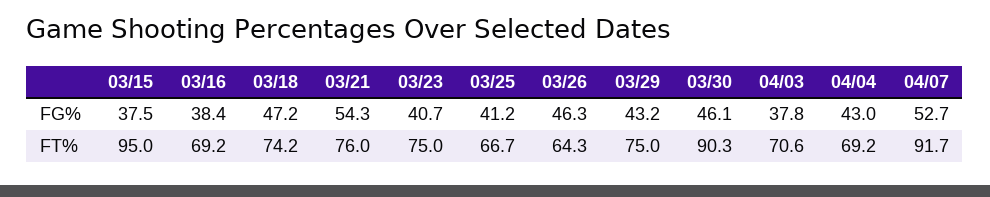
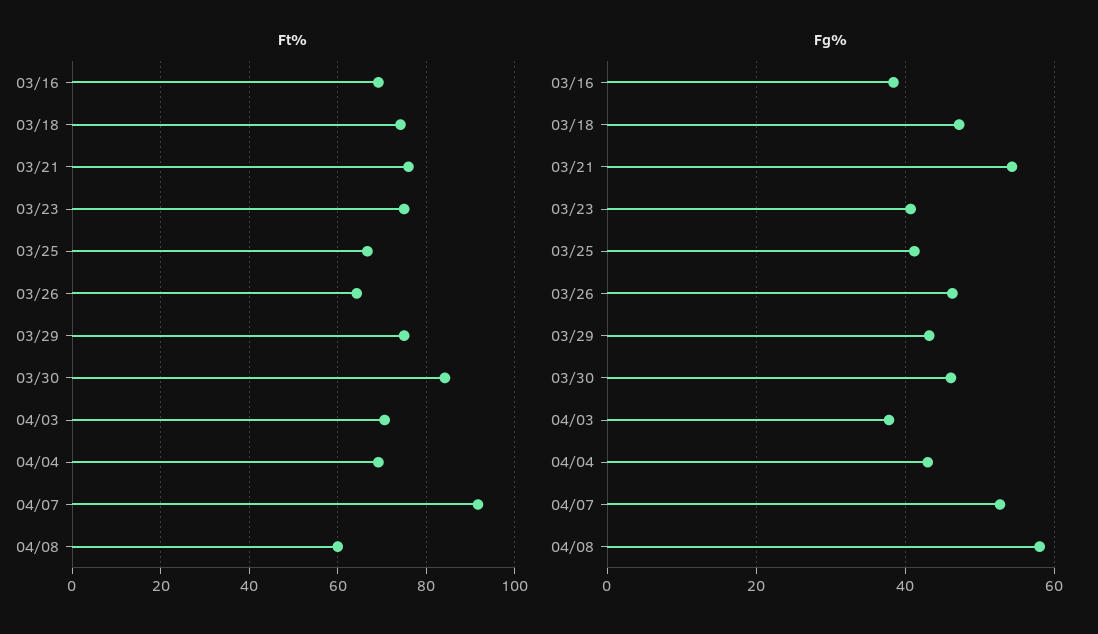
FG%, 03/15: 37.5 -> none
FT%, 03/15: 95 -> none
FT%, 03/30: 90.3 -> 84
FT%, 04/08: none -> 60
FG%, 04/08: none -> 58

